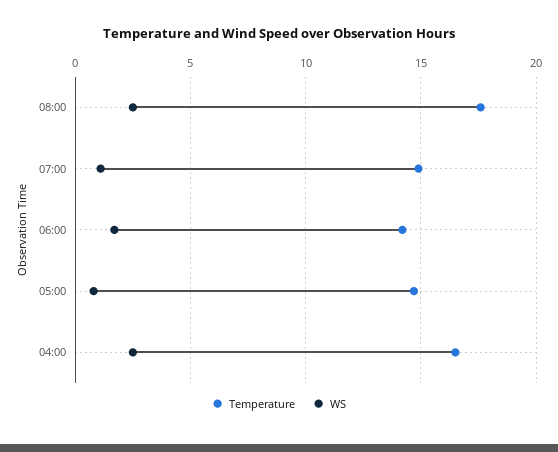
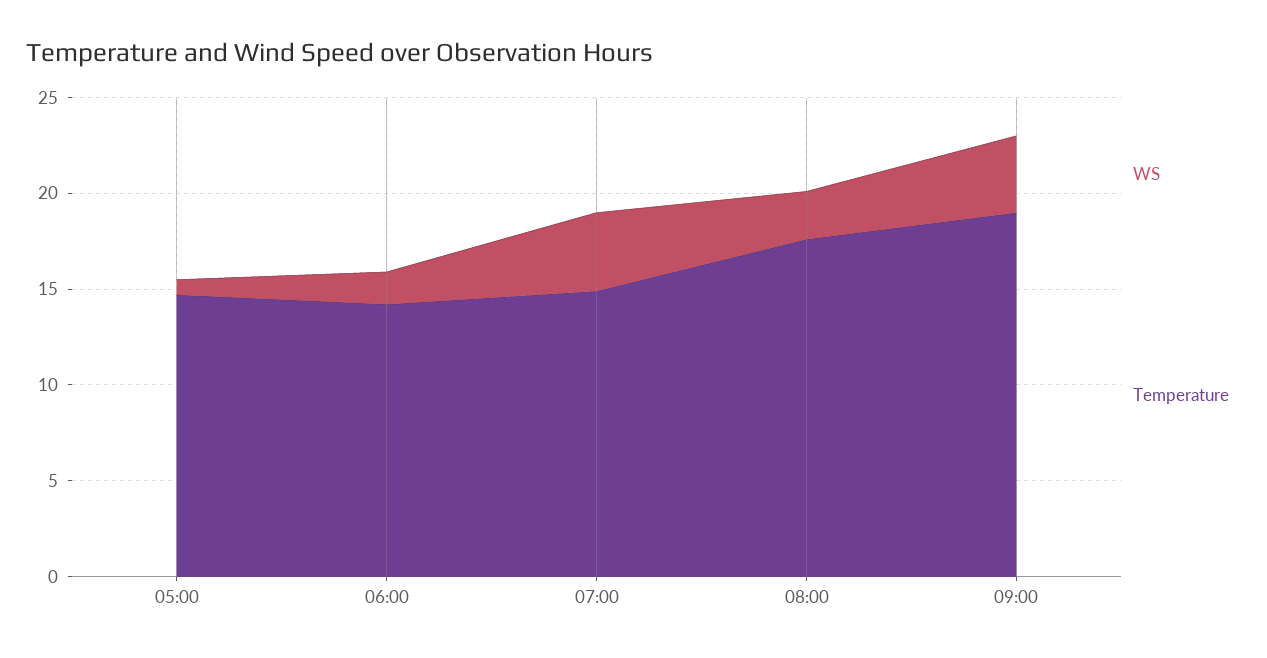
WS, 07:00: 1 -> 4
Temperature, 04:00: 16.5 -> none
WS, 04:00: 2.5 -> none
WS, 09:00: none -> 4
Temperature, 09:00: none -> 19

